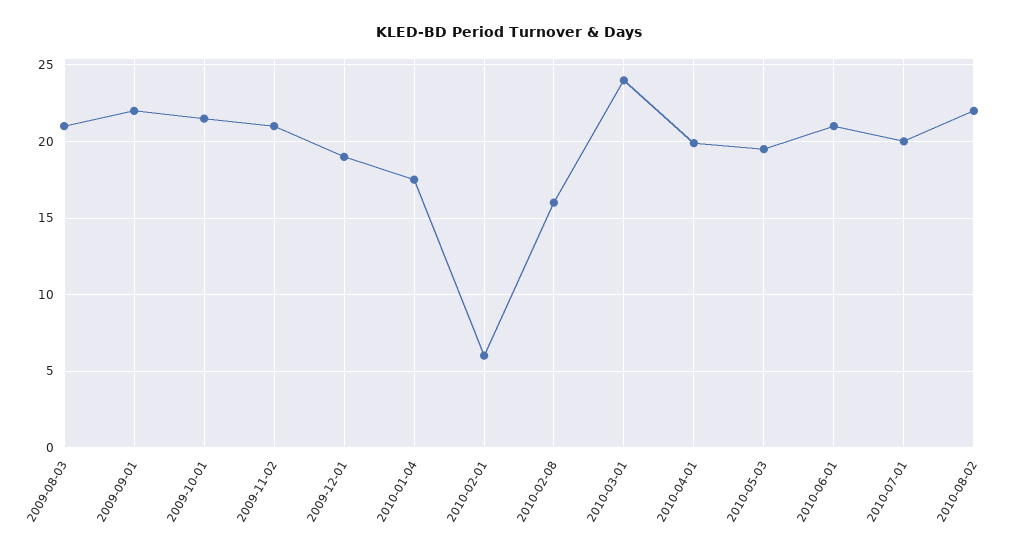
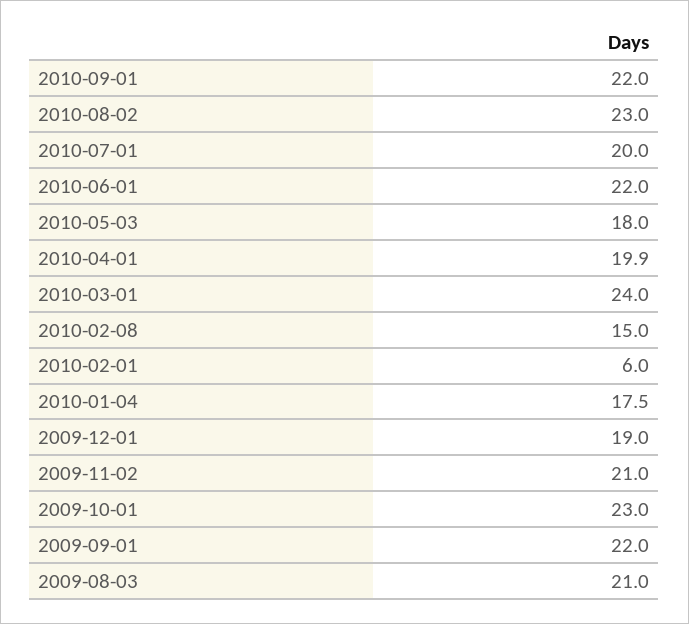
2009-10-01: 21.5 -> 23
2010-02-08: 16 -> 15
2010-05-03: 19.5 -> 18
2010-06-01: 21 -> 22
2010-08-02: 22 -> 23
2010-09-01: none -> 22

